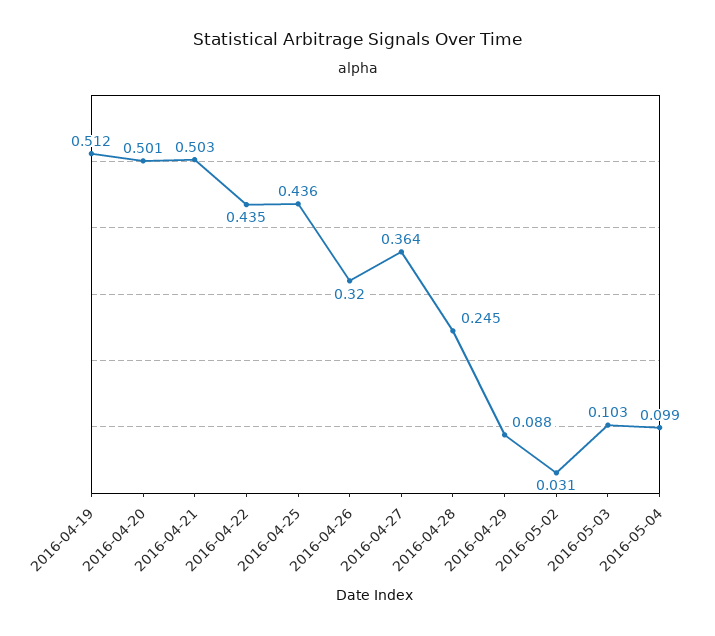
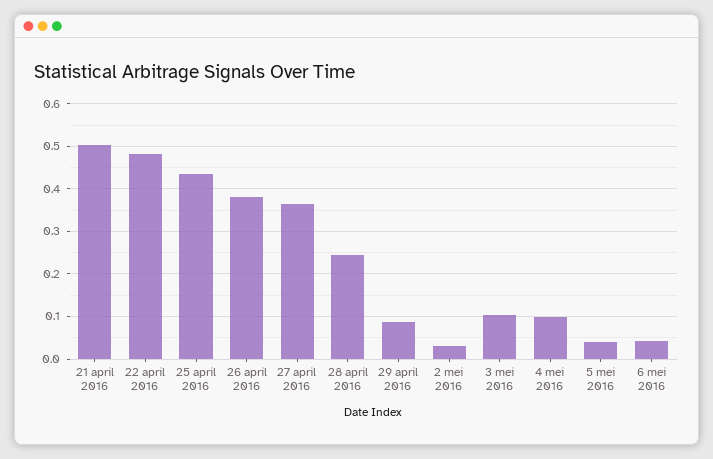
2016-04-19: 0.512 -> none
2016-04-20: 0.501 -> none
2016-04-22: 0.435 -> 0.48
2016-04-26: 0.32 -> 0.38
5 mei 2016: none -> 0.04
6 mei 2016: none -> 0.04

